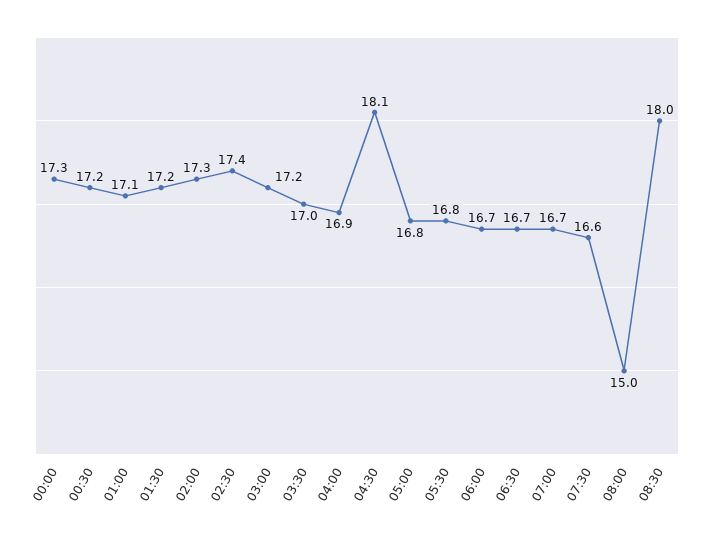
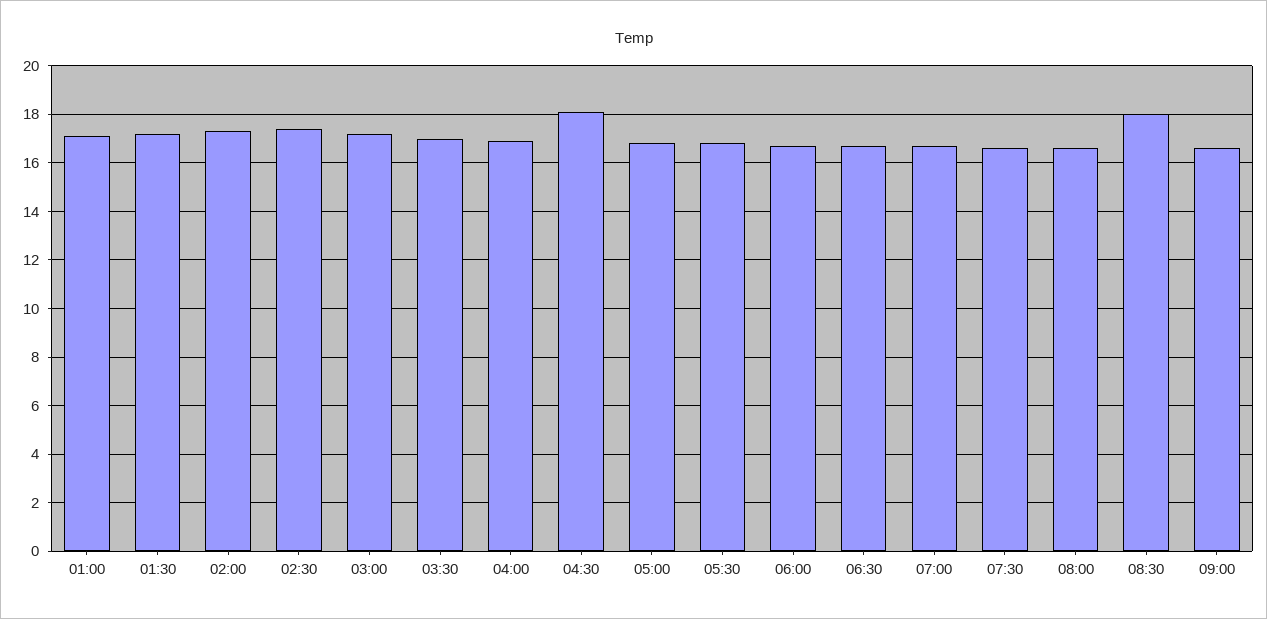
00:00: 17.3 -> none
00:30: 17.2 -> none
08:00: 15 -> 16.5
09:00: none -> 16.5

